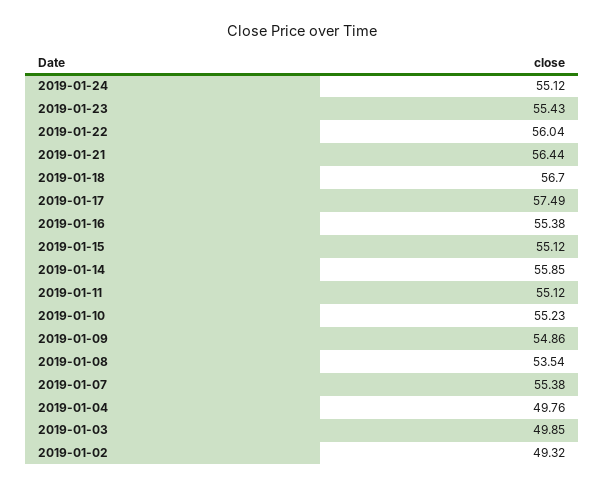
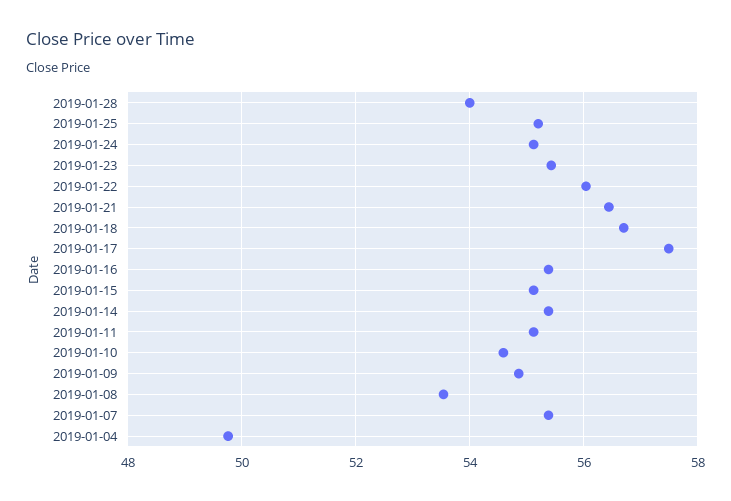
2019-01-14: 55.85 -> 55.4
2019-01-10: 55.23 -> 54.6
2019-01-03: 49.85 -> none
2019-01-02: 49.32 -> none
2019-01-28: none -> 54
2019-01-25: none -> 55.2

